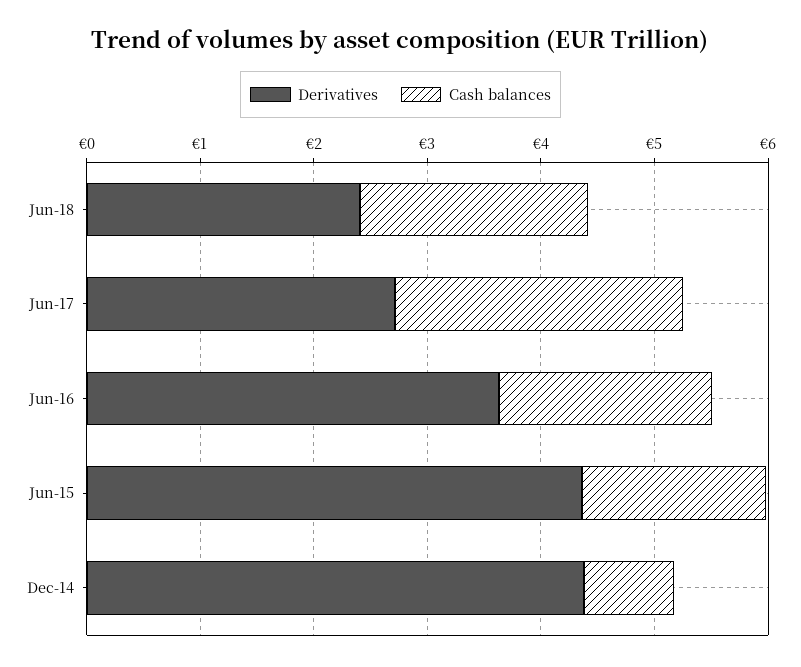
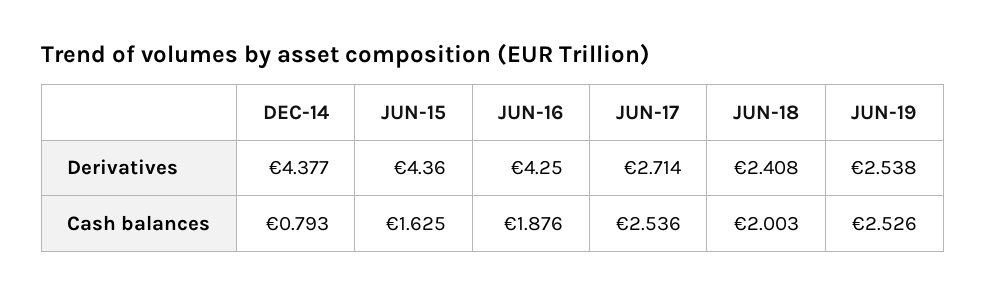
Derivatives, Jun-16: 3.6 -> 4.25
Derivatives, JUN-19: none -> 2.538
Cash balances, JUN-19: none -> 2.526

